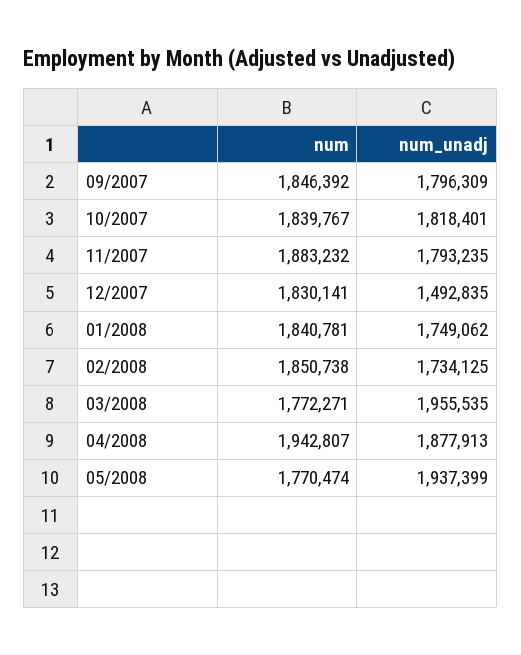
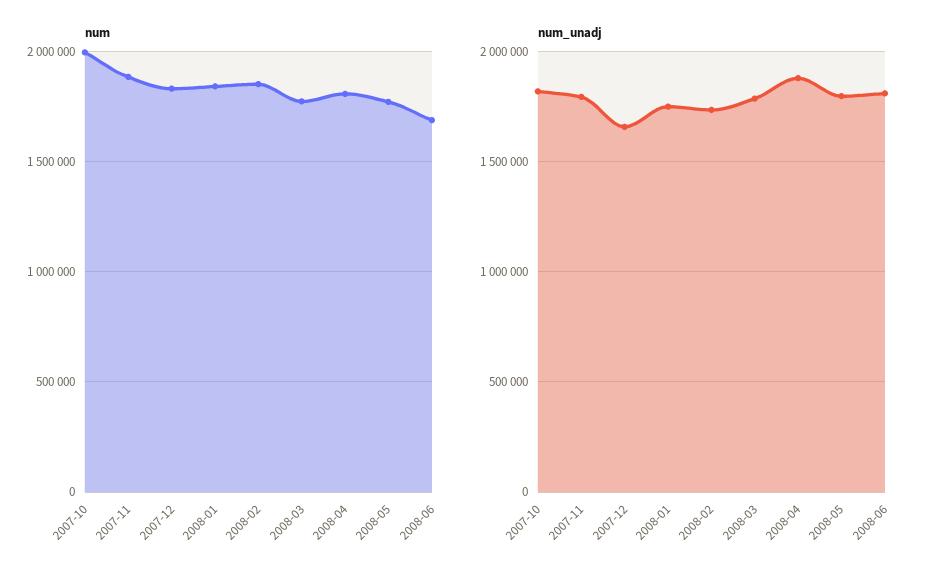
num, 09/2007: 1846392 -> none
num_unadj, 09/2007: 1796309 -> none
num, 10/2007: 1839767 -> 2000000
num_unadj, 12/2007: 1492835 -> 1650000
num_unadj, 03/2008: 1955535 -> 1800000
num, 04/2008: 1942807 -> 1800000
num_unadj, 05/2008: 1937399 -> 1800000
num, 2008-06: none -> 1700000
num_unadj, 2008-06: none -> 1800000

